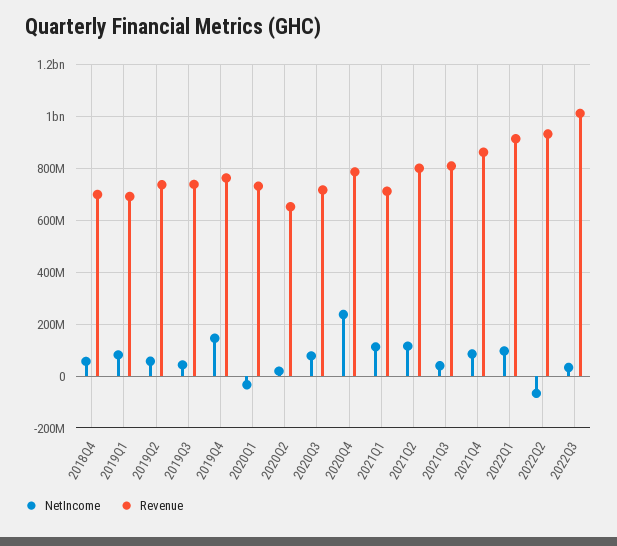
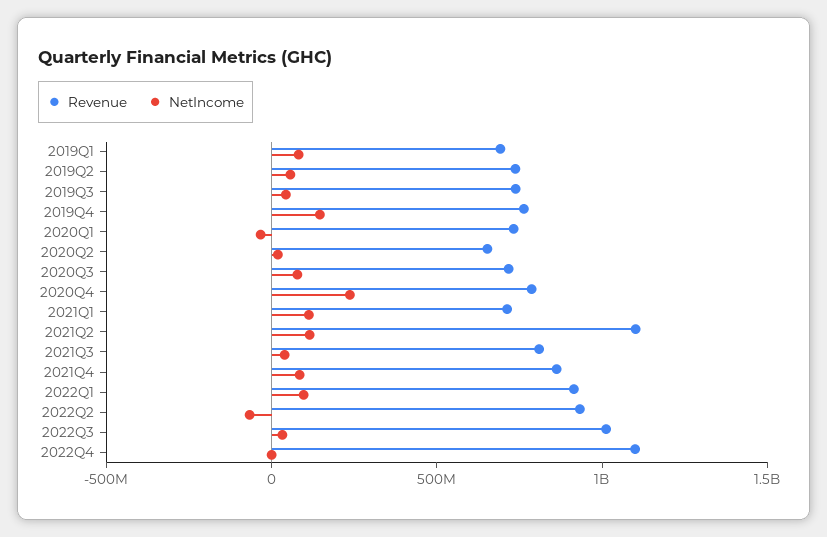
NetIncome, 2018Q4: 50000000 -> none
Revenue, 2018Q4: 700000000 -> none
Revenue, 2021Q2: 800000000 -> 1100000000
Revenue, 2022Q4: none -> 1100000000
NetIncome, 2022Q4: none -> 0

